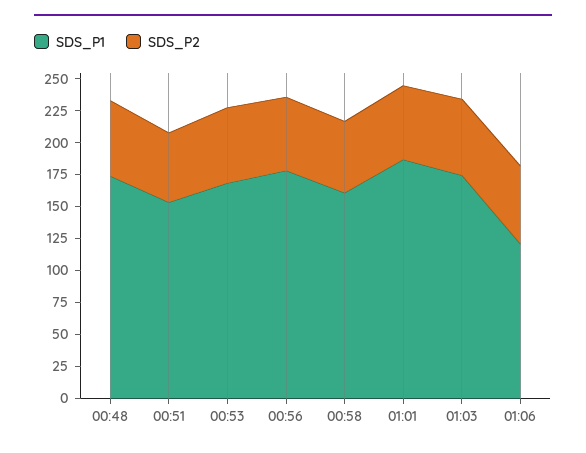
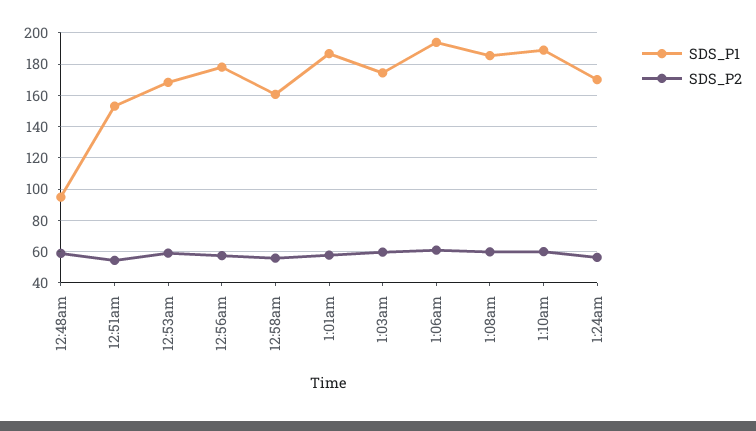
SDS_P1, 00:48: 175 -> 95
SDS_P1, 01:06: 125 -> 195
SDS_P1, 1:08am: none -> 185
SDS_P2, 1:08am: none -> 60
SDS_P1, 1:10am: none -> 190
SDS_P2, 1:10am: none -> 60
SDS_P1, 1:24am: none -> 170
SDS_P2, 1:24am: none -> 55

